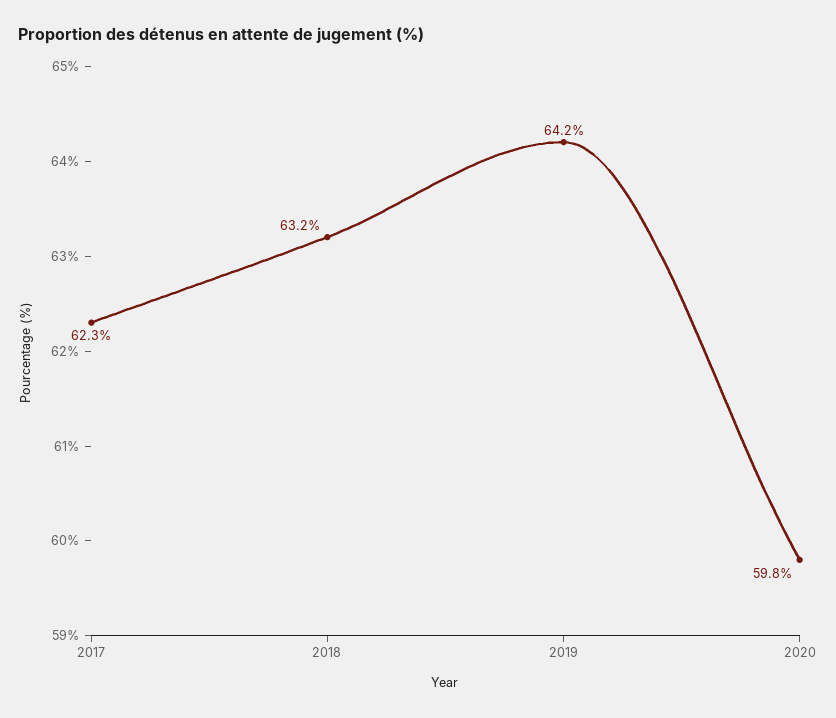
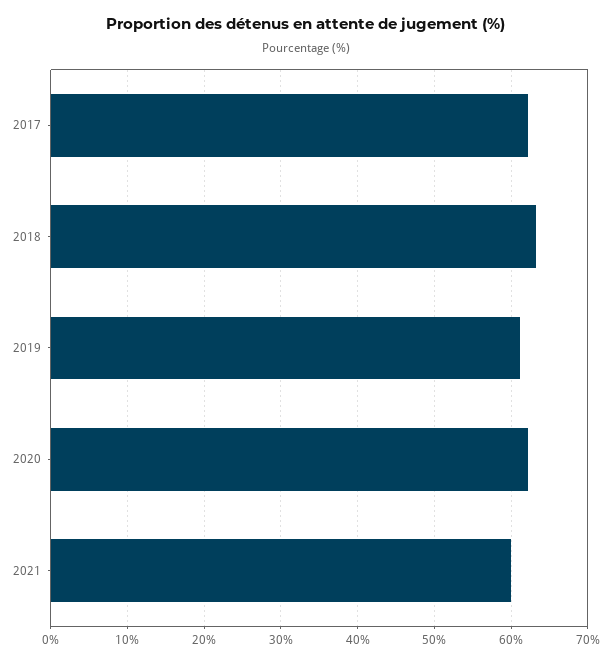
2019: 64.2 -> 61
2020: 59.8 -> 62
2021: none -> 60

